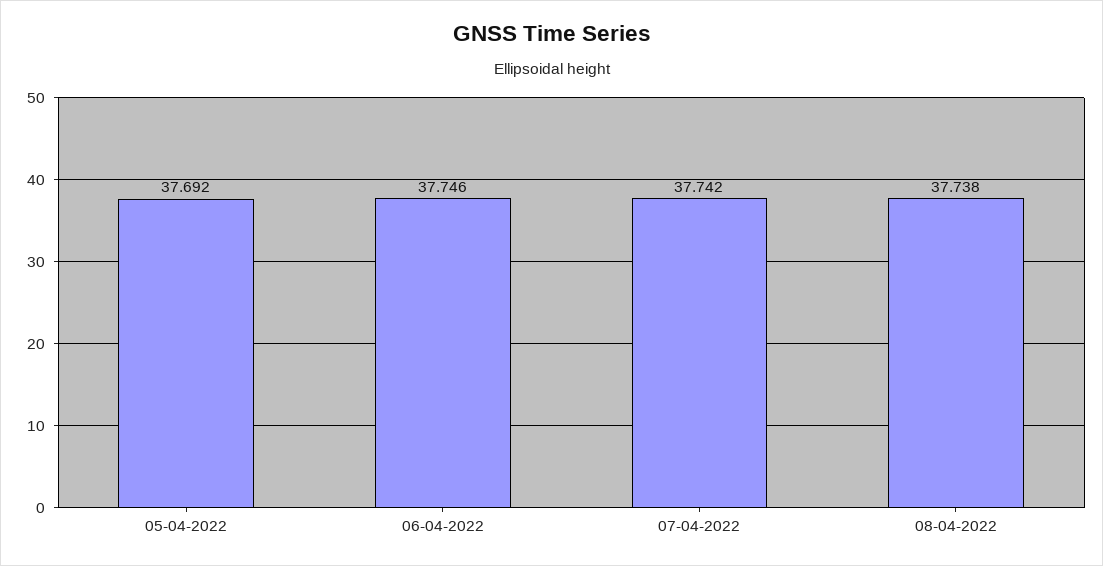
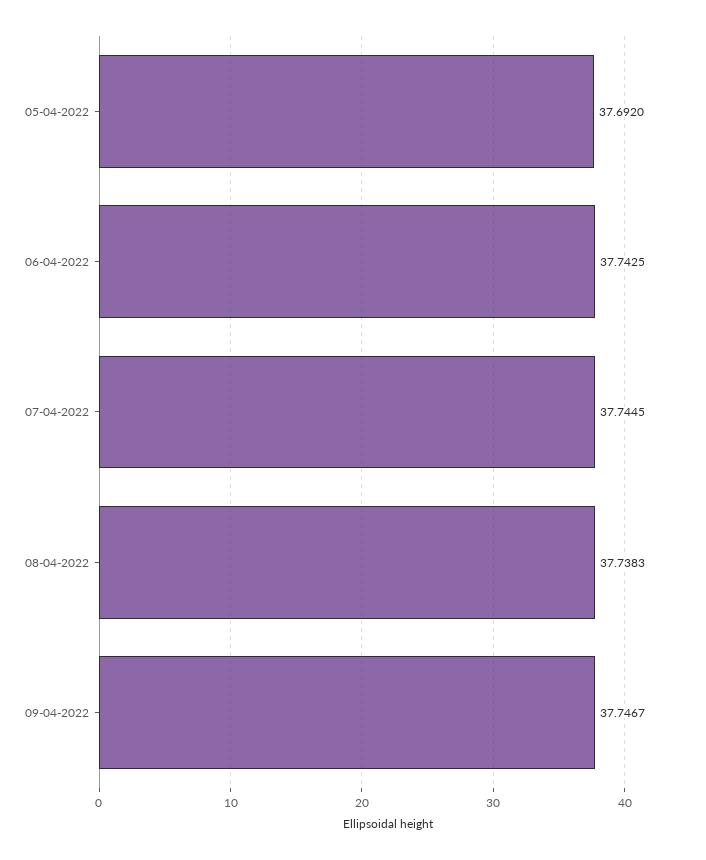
06-04-2022: 37.746 -> 37.7425
07-04-2022: 37.742 -> 37.7445
09-04-2022: none -> 37.7467

